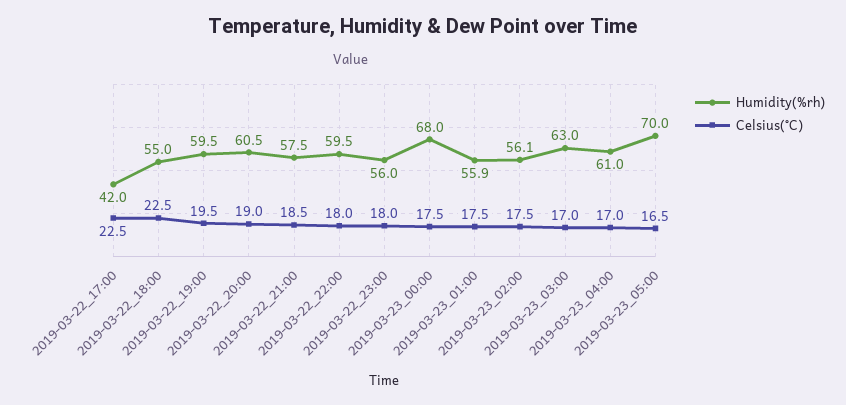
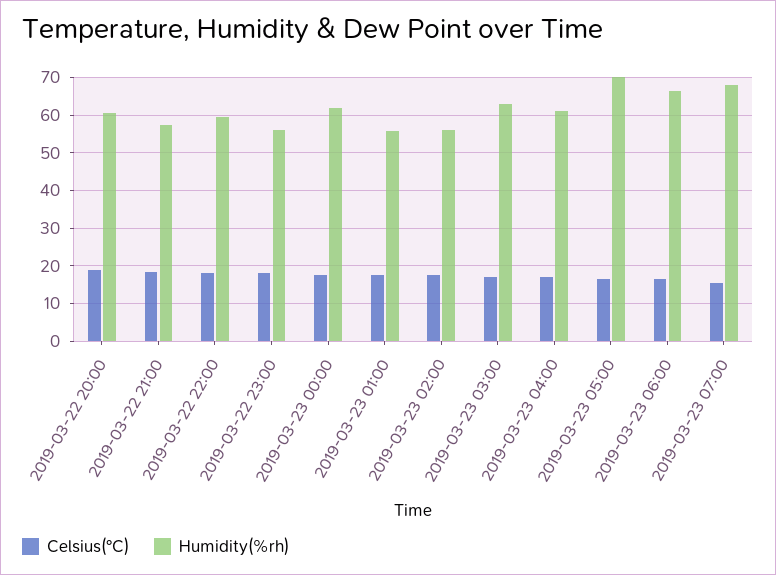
Humidity(%rh), 2019-03-22_17:00: 42 -> none
Celsius(°C), 2019-03-22_17:00: 22.5 -> none
Humidity(%rh), 2019-03-22_18:00: 55 -> none
Celsius(°C), 2019-03-22_18:00: 22.5 -> none
Humidity(%rh), 2019-03-22_19:00: 59.5 -> none
Celsius(°C), 2019-03-22_19:00: 19.5 -> none
Humidity(%rh), 2019-03-23_00:00: 68 -> 62
Celsius(°C), 2019-03-23 06:00: none -> 16
Humidity(%rh), 2019-03-23 06:00: none -> 66
Celsius(°C), 2019-03-23 07:00: none -> 16
Humidity(%rh), 2019-03-23 07:00: none -> 68

